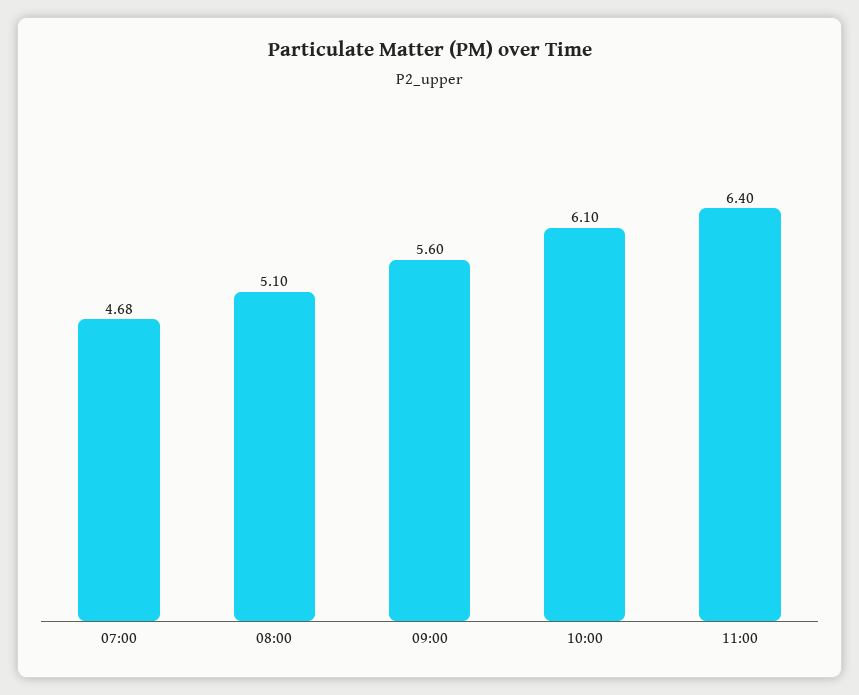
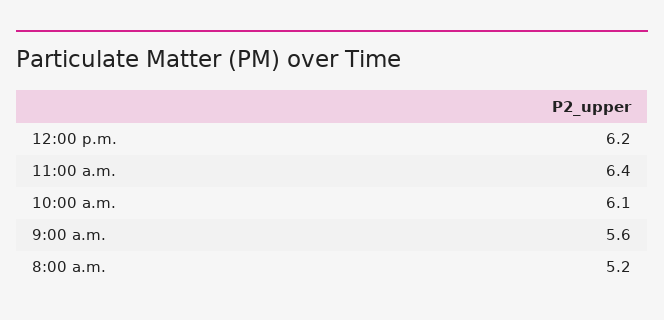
07:00: 4.68 -> none
08:00: 5.1 -> 5.2
12:00 p.m.: none -> 6.2

